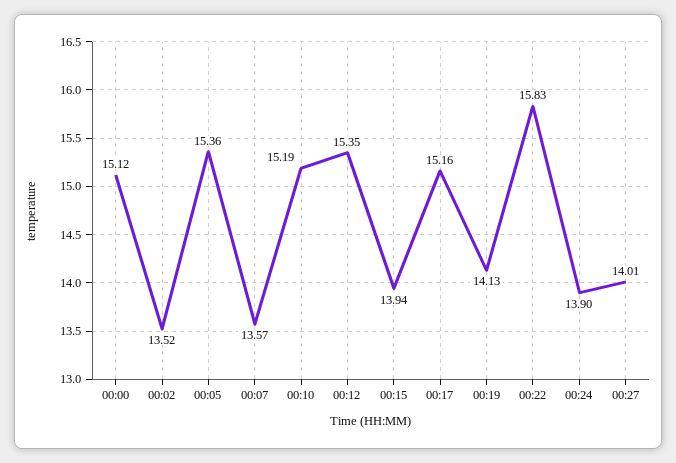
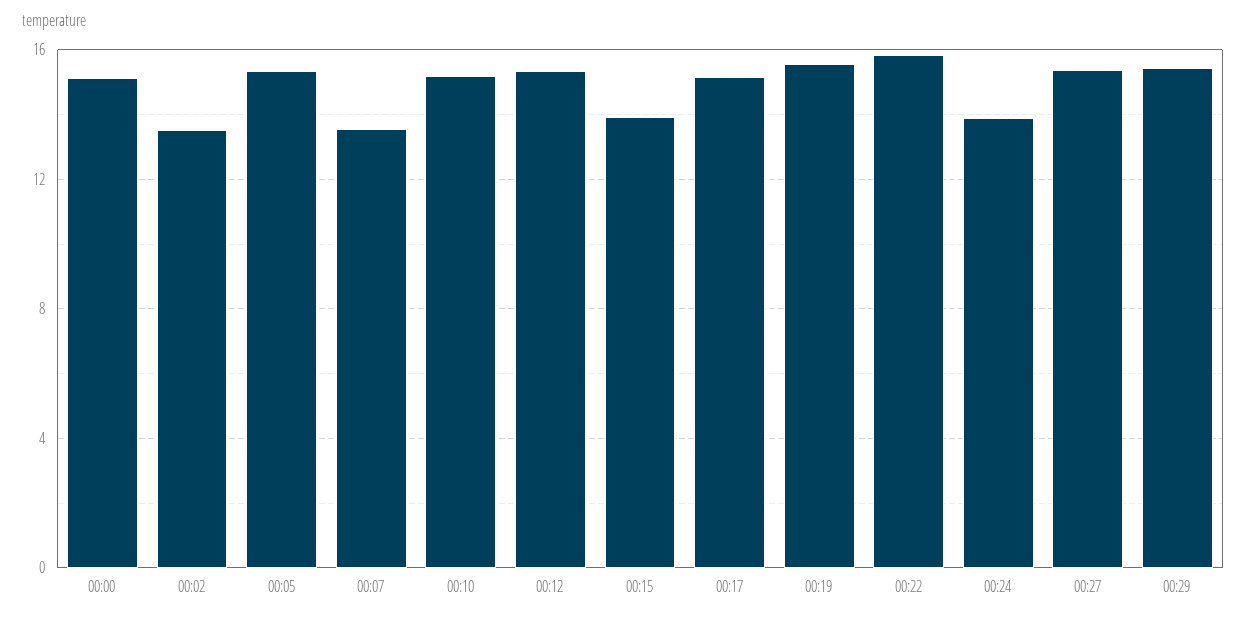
00:19: 14.13 -> 15.5
00:27: 14.01 -> 15.5
00:29: none -> 15.5

